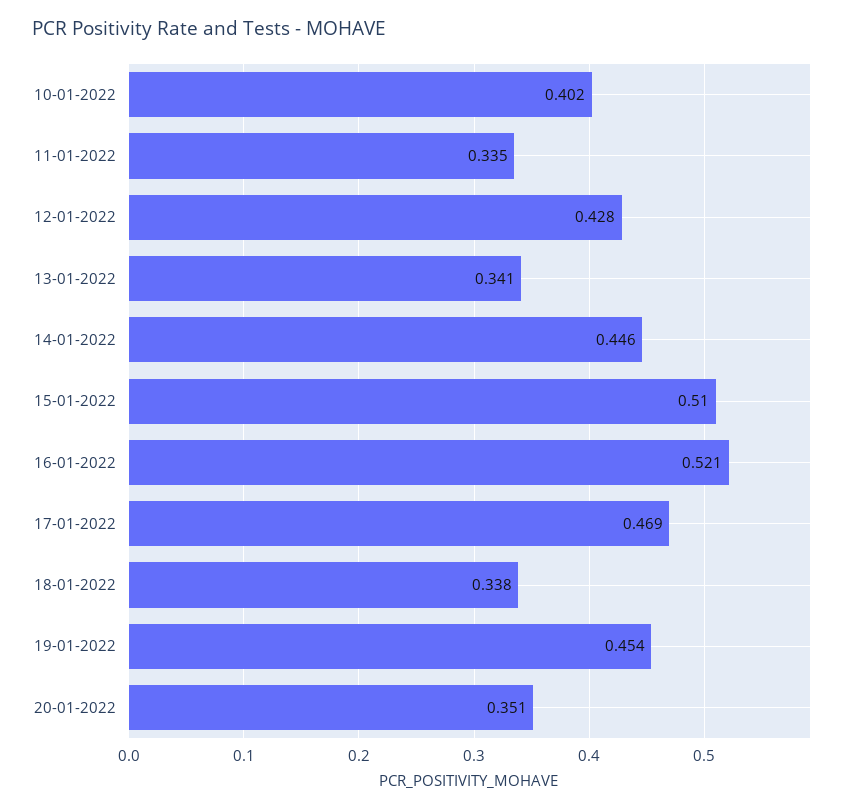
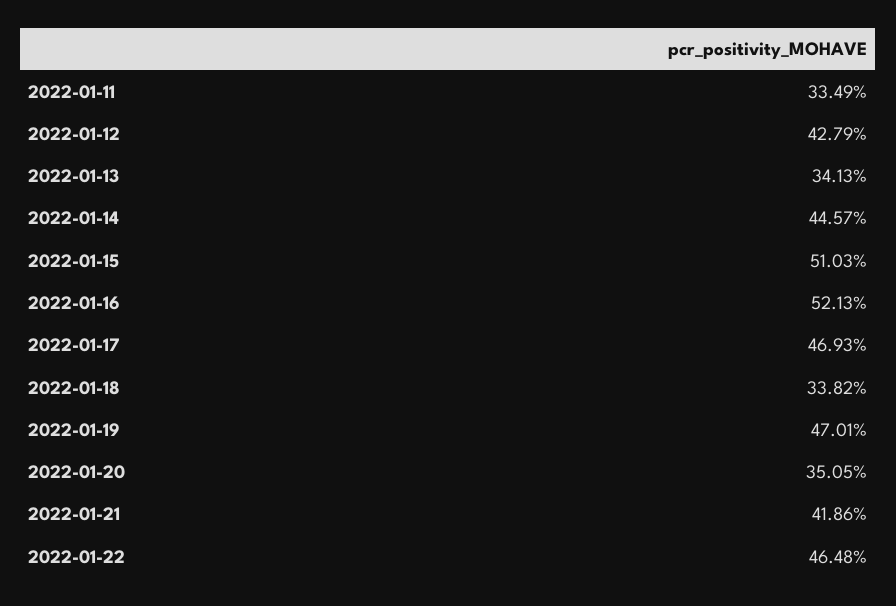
10-01-2022: 0.402 -> none
19-01-2022: 0.454 -> 0.4701
2022-01-21: none -> 0.4186
2022-01-22: none -> 0.4648

